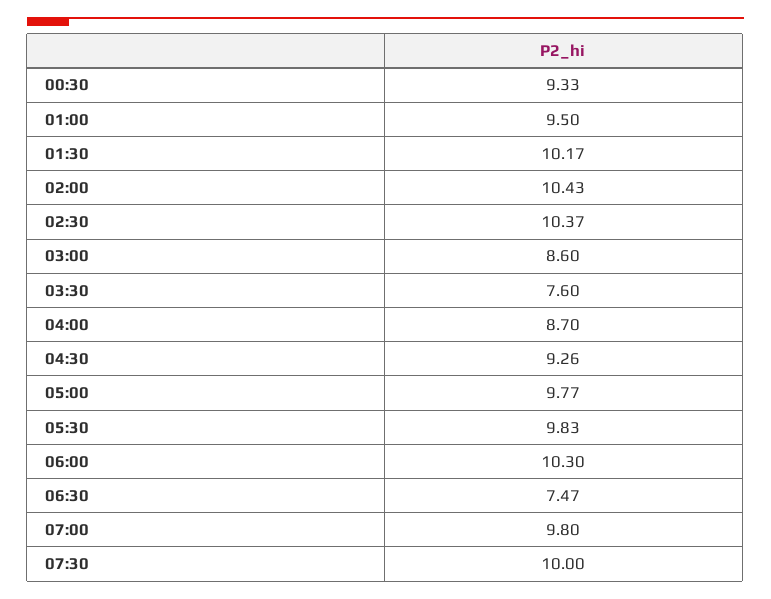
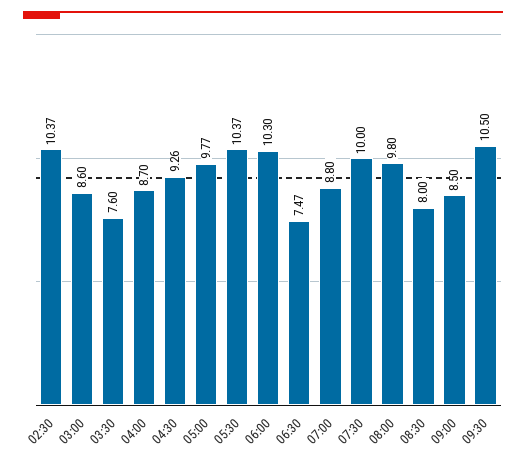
00:30: 9.33 -> none
01:00: 9.5 -> none
01:30: 10.17 -> none
02:00: 10.43 -> none
05:30: 9.83 -> 10.37
07:00: 9.8 -> 8.8
08:00: none -> 9.8
08:30: none -> 8
09:00: none -> 8.5
09:30: none -> 10.5

